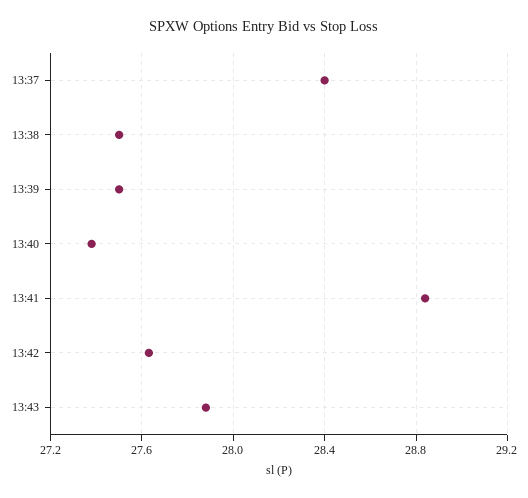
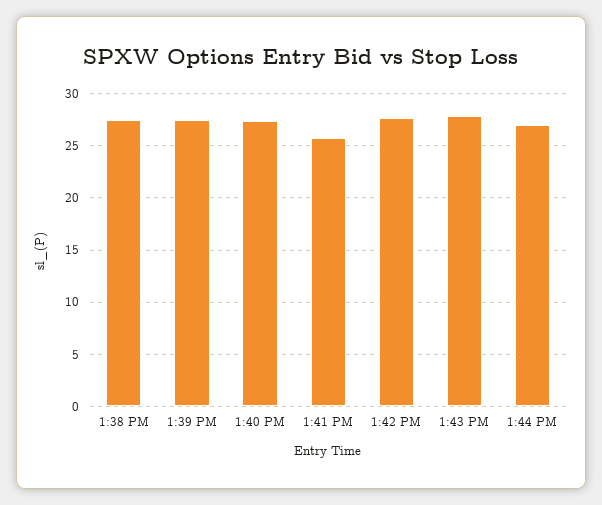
13:37: 28.4 -> none
13:41: 28.85 -> 26
1:44 PM: none -> 27

